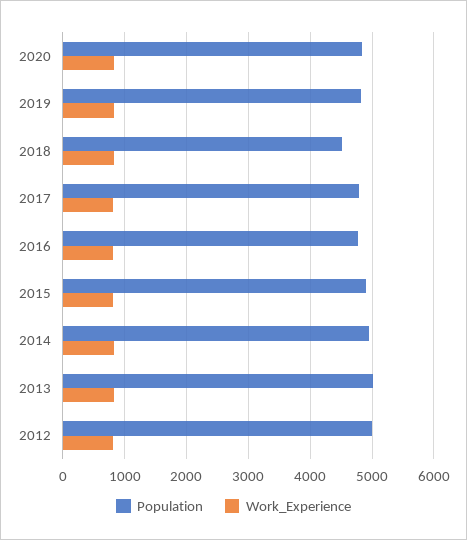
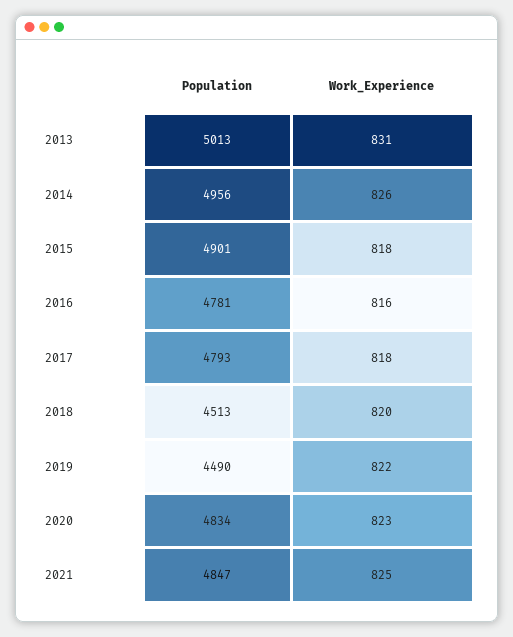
Population, 2019: 4800 -> 4490
Population, 2012: 5000 -> none
Work_Experience, 2012: 800 -> none
Population, 2021: none -> 4847
Work_Experience, 2021: none -> 825

